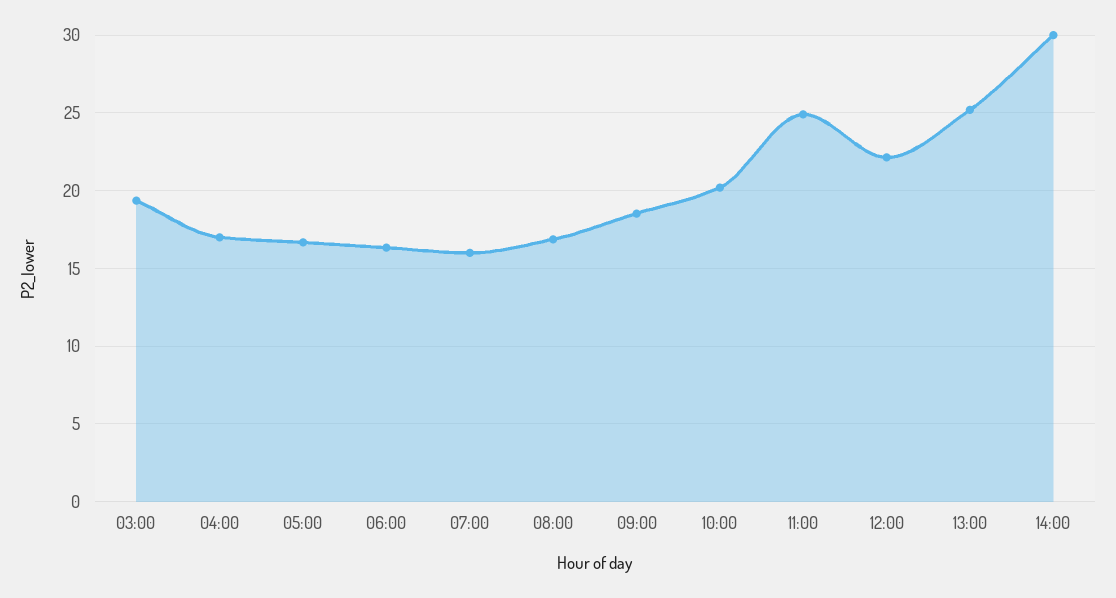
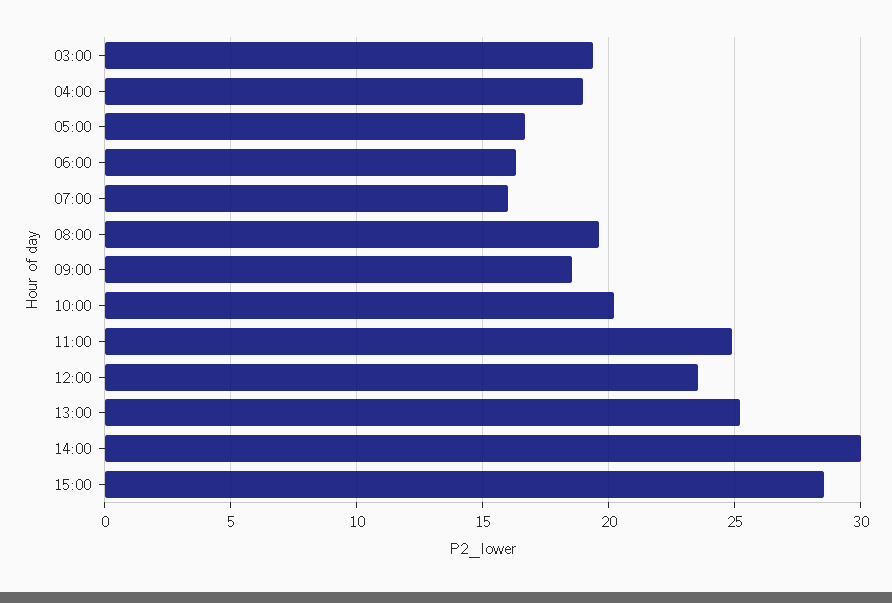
04:00: 17 -> 19
08:00: 17 -> 19.5
12:00: 22 -> 23.5
15:00: none -> 28.5

